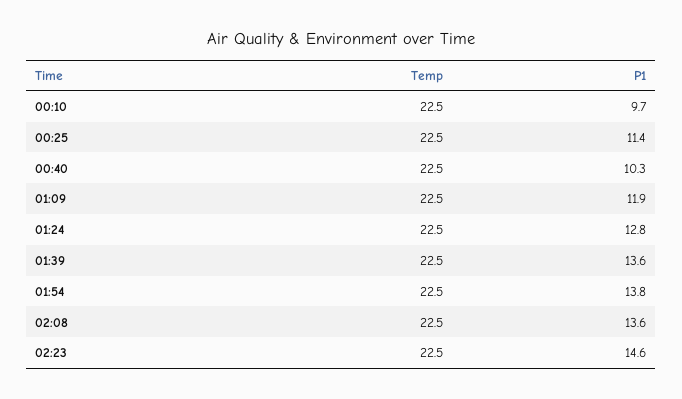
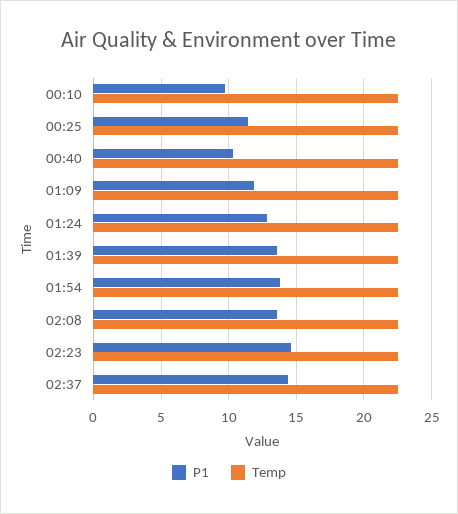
P1, 02:37: none -> 14.5
Temp, 02:37: none -> 22.5

